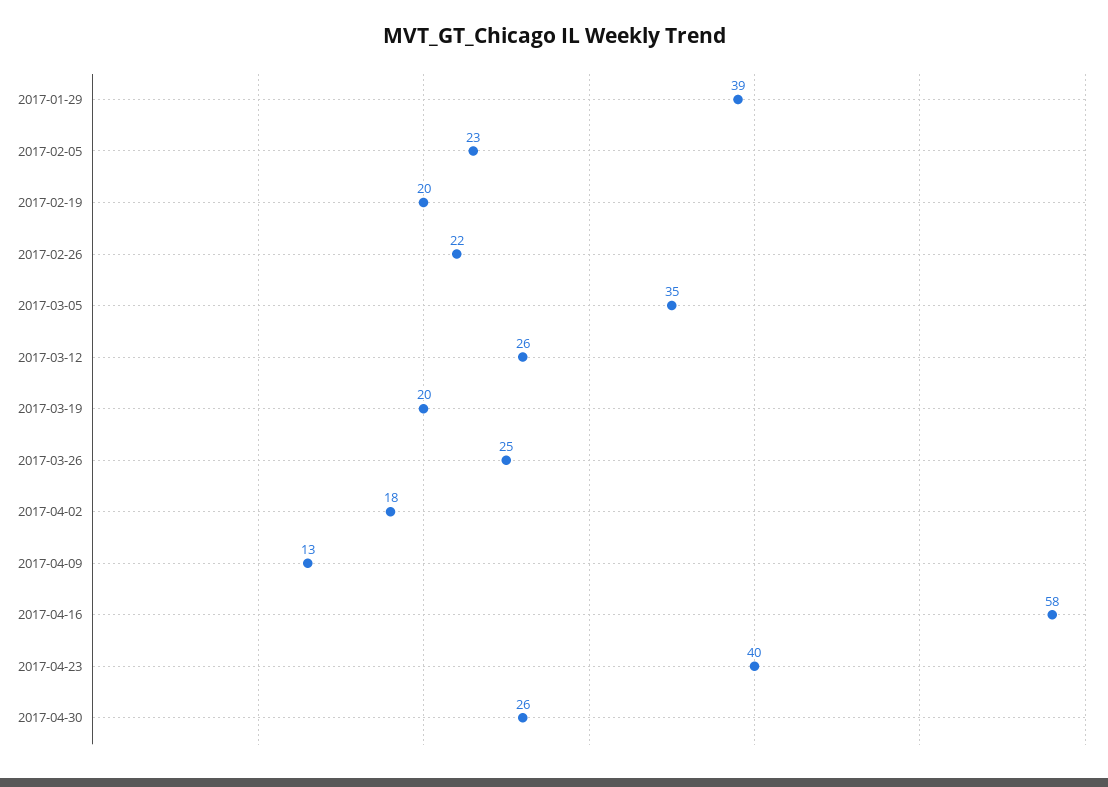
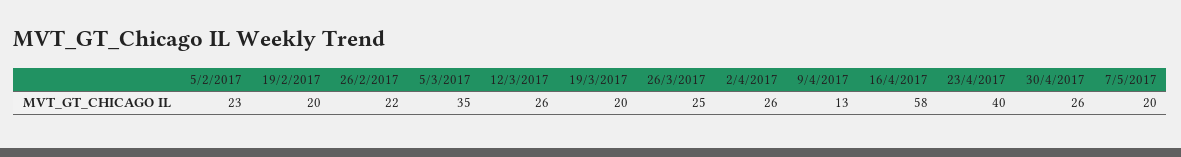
2017-01-29: 39 -> none
2017-04-02: 18 -> 26
7/5/2017: none -> 20

